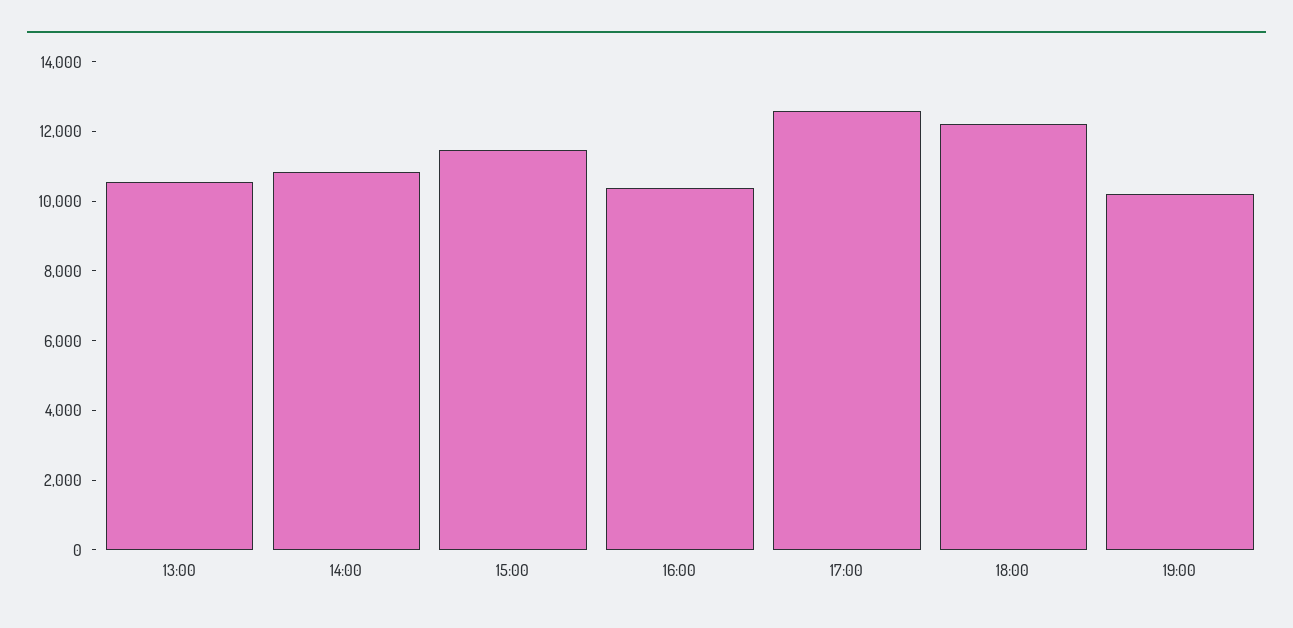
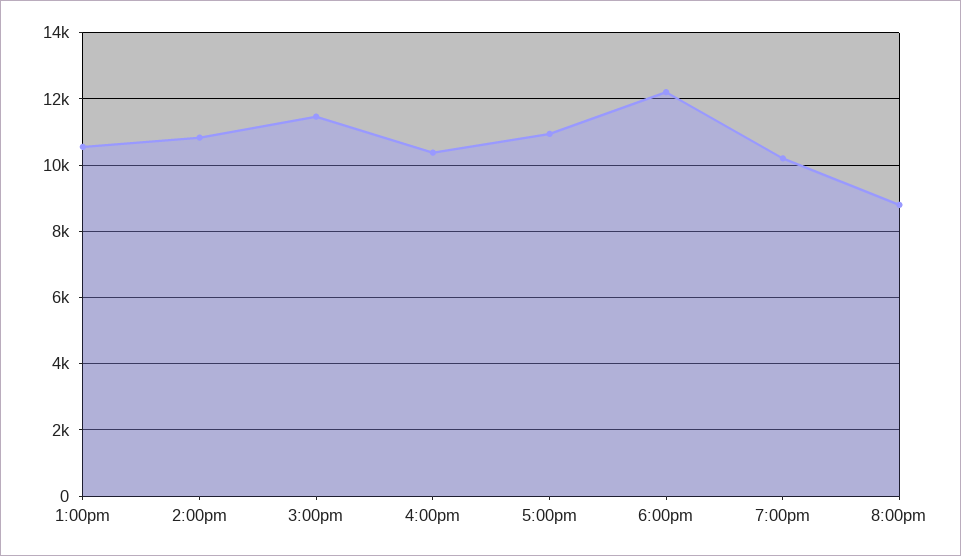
17:00: 12500 -> 11000
8:00pm: none -> 8800

